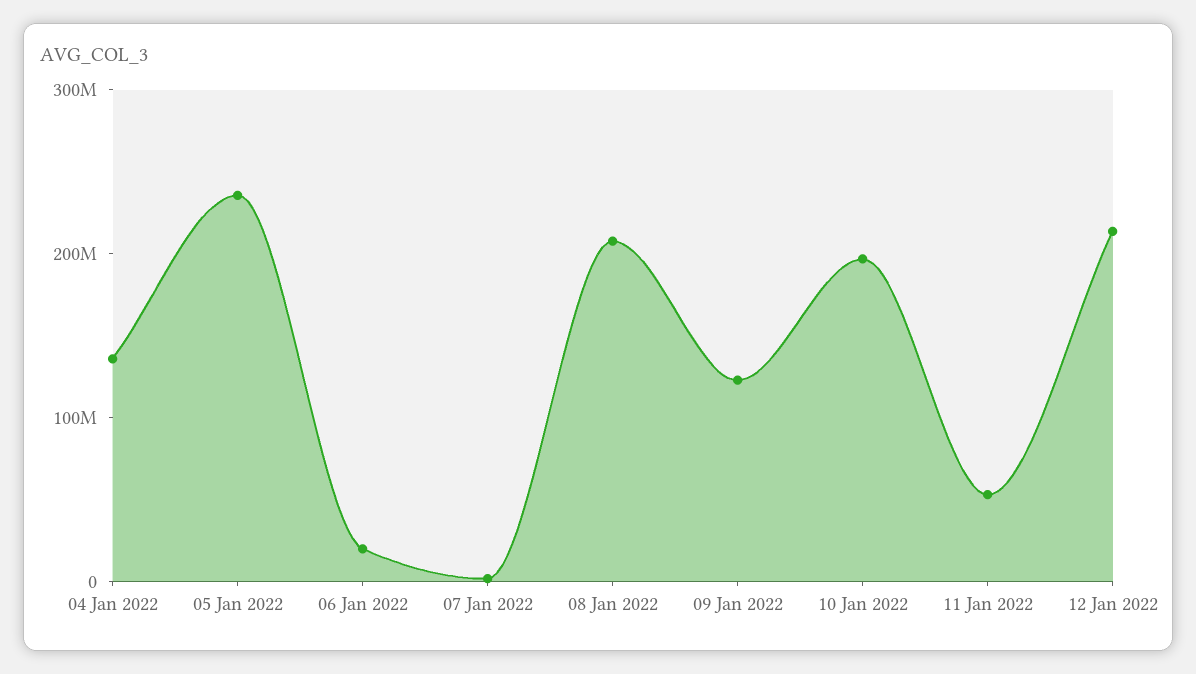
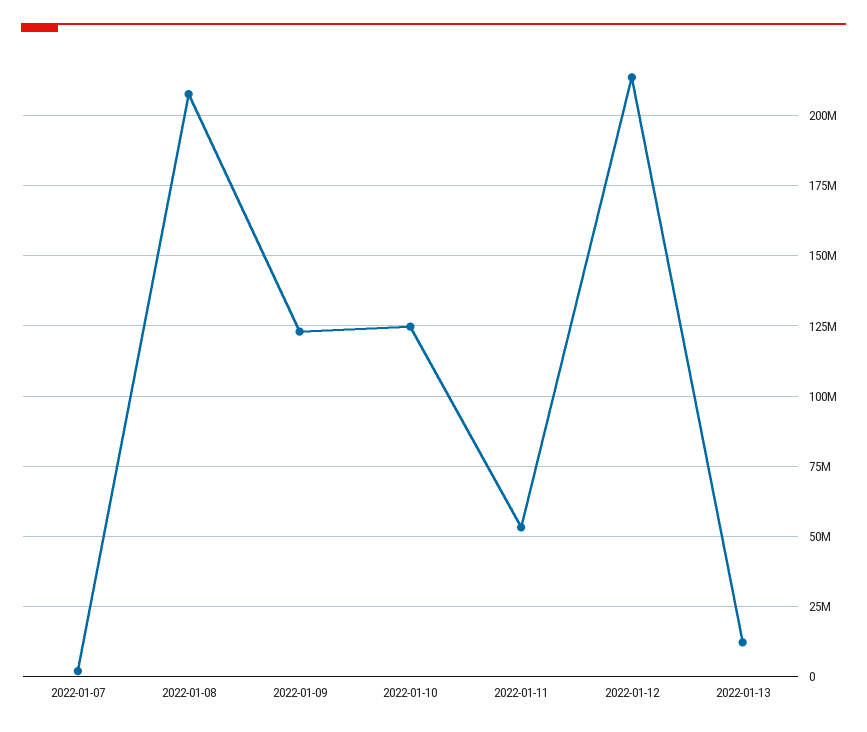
04 Jan 2022: 140000000 -> none
05 Jan 2022: 240000000 -> none
06 Jan 2022: 20000000 -> none
10 Jan 2022: 200000000 -> 125000000
2022-01-13: none -> 12500000

